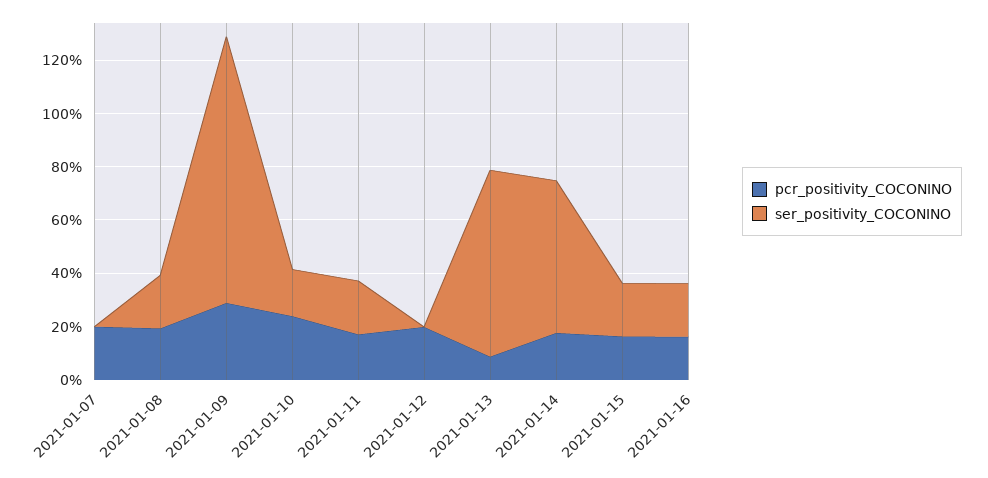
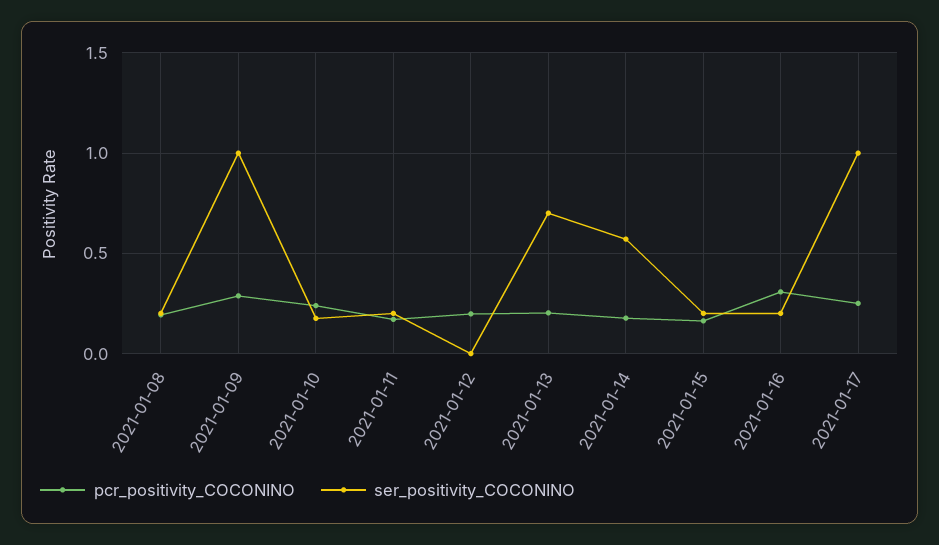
pcr_positivity_COCONINO, 2021-01-07: 0.2 -> none
ser_positivity_COCONINO, 2021-01-07: 0 -> none
pcr_positivity_COCONINO, 2021-01-13: 0.1 -> 0.2
pcr_positivity_COCONINO, 2021-01-16: 0.15 -> 0.3
pcr_positivity_COCONINO, 2021-01-17: none -> 0.25
ser_positivity_COCONINO, 2021-01-17: none -> 1

